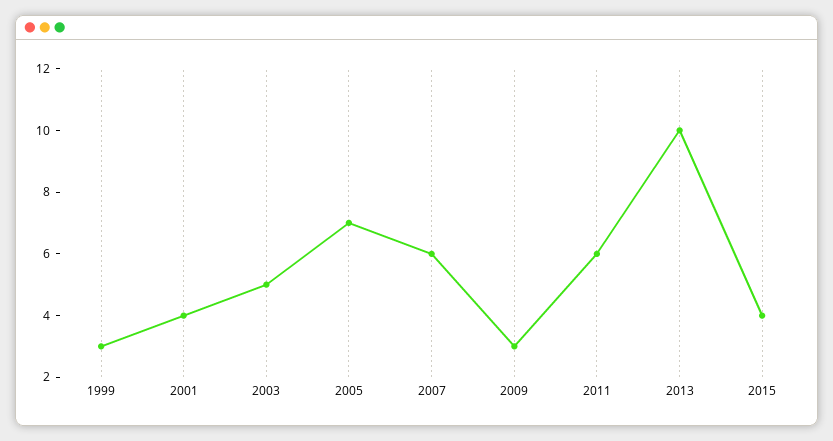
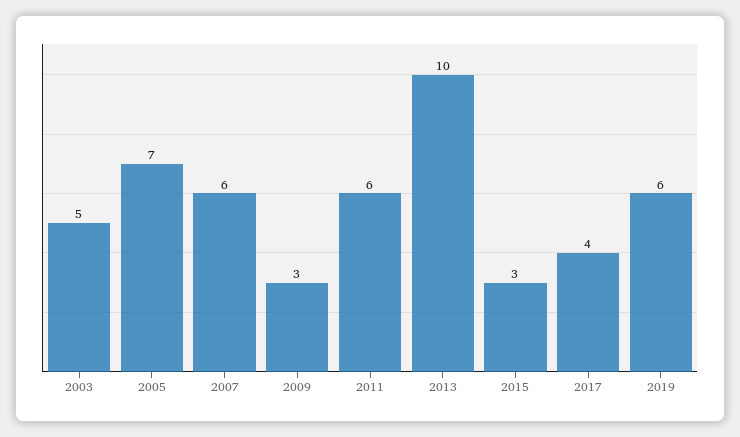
1999: 3 -> none
2001: 4 -> none
2015: 4 -> 3
2017: none -> 4
2019: none -> 6

